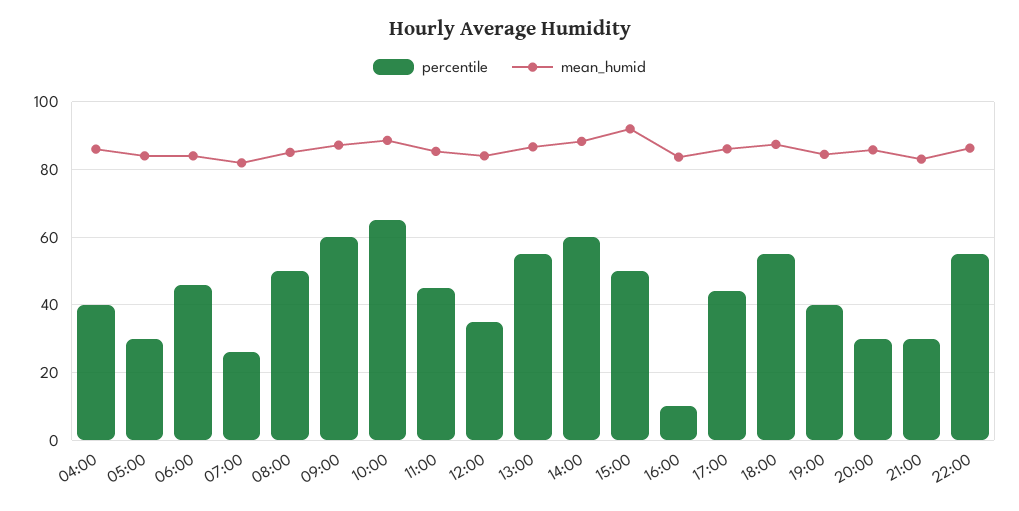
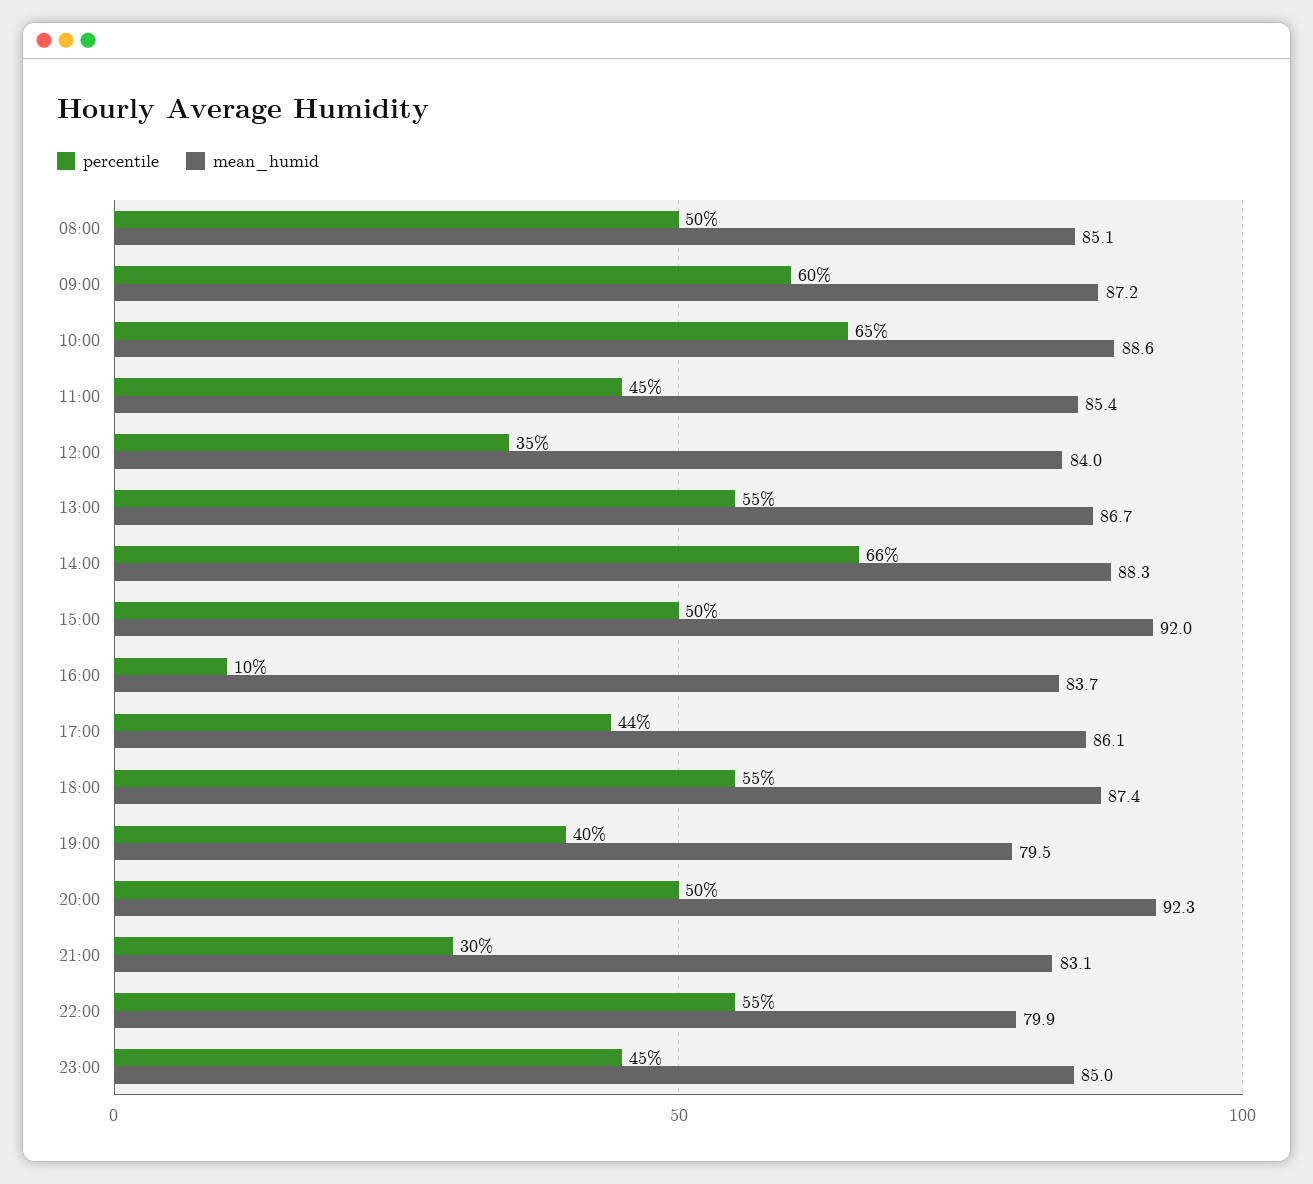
percentile, 04:00: 40 -> none
mean_humid, 04:00: 86 -> none
percentile, 05:00: 30 -> none
mean_humid, 05:00: 84 -> none
percentile, 06:00: 46 -> none
mean_humid, 06:00: 84 -> none
percentile, 07:00: 26 -> none
mean_humid, 07:00: 82 -> none
percentile, 14:00: 60 -> 66
mean_humid, 19:00: 84 -> 79.5
percentile, 20:00: 30 -> 50
mean_humid, 20:00: 86 -> 92.3
mean_humid, 22:00: 86 -> 79.9
percentile, 23:00: none -> 45
mean_humid, 23:00: none -> 85

